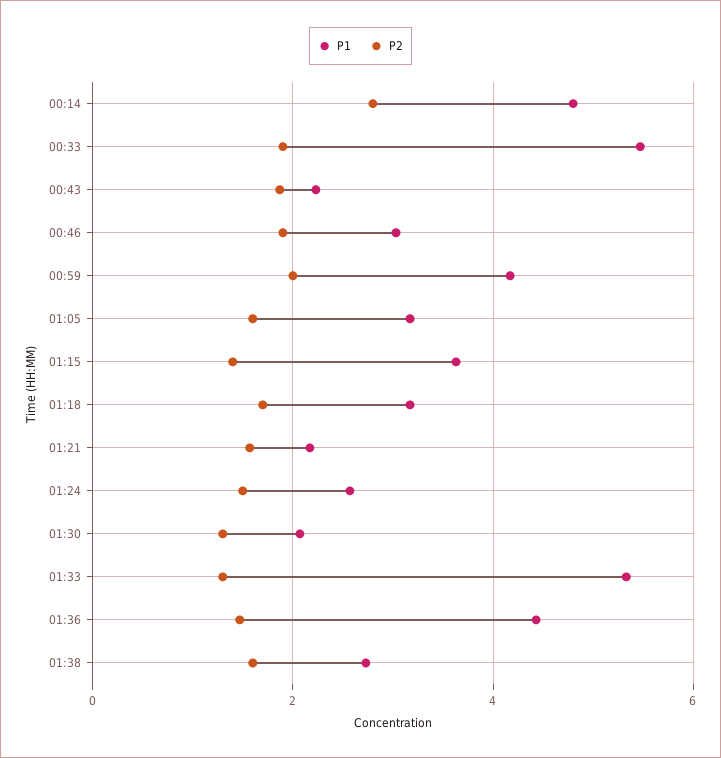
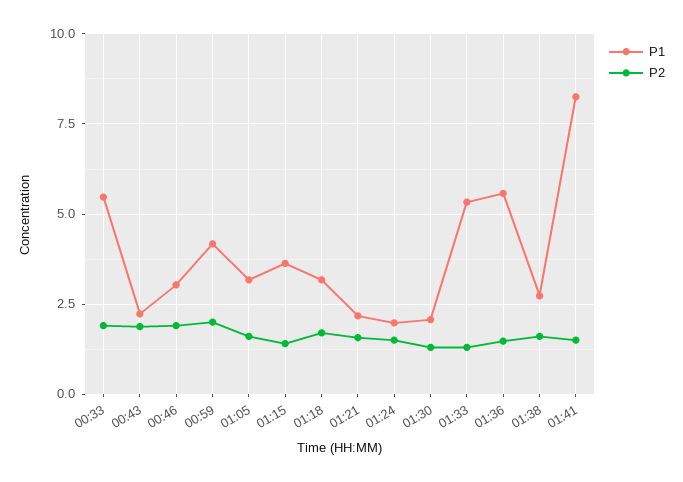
P1, 00:14: 4.8 -> none
P2, 00:14: 2.8 -> none
P1, 01:24: 2.6 -> 2
P1, 01:36: 4.4 -> 5.5
P1, 01:41: none -> 8.25
P2, 01:41: none -> 1.5

